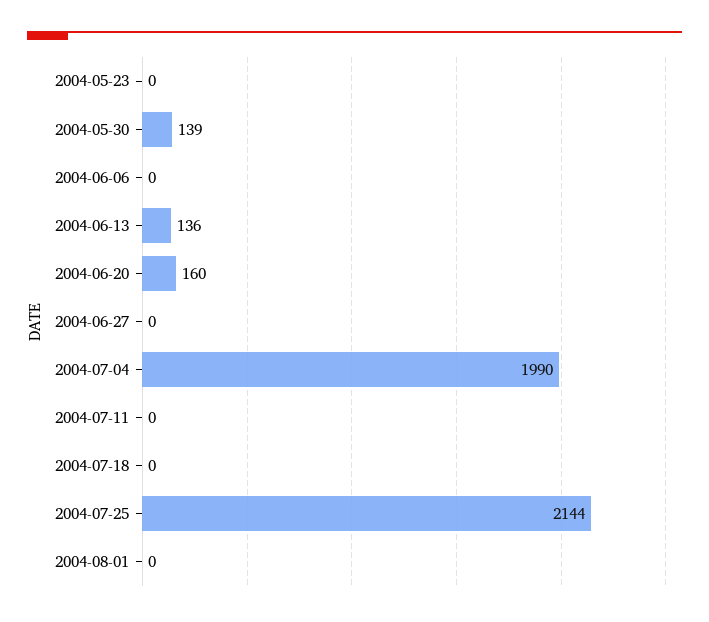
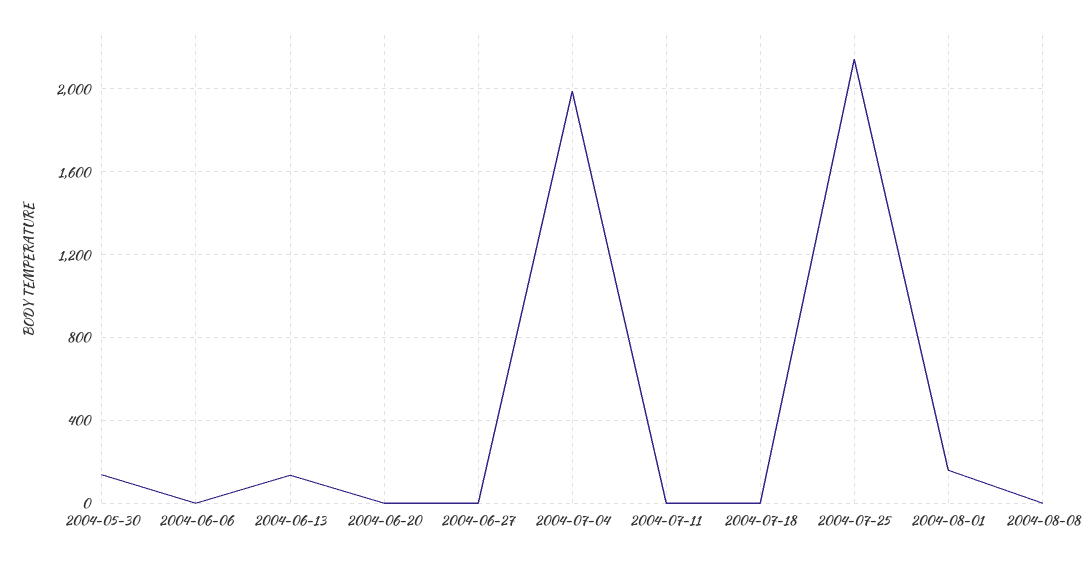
2004-05-23: 0 -> none
2004-06-20: 160 -> 0
2004-08-01: 0 -> 150
2004-08-08: none -> 0

